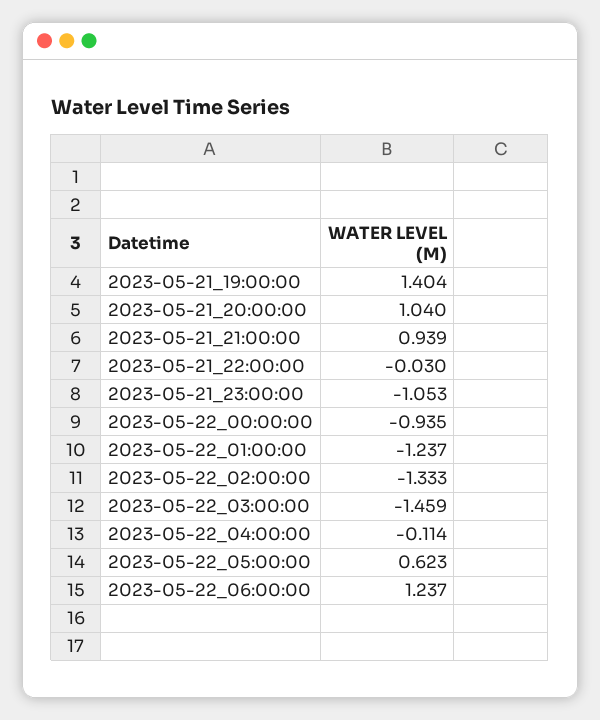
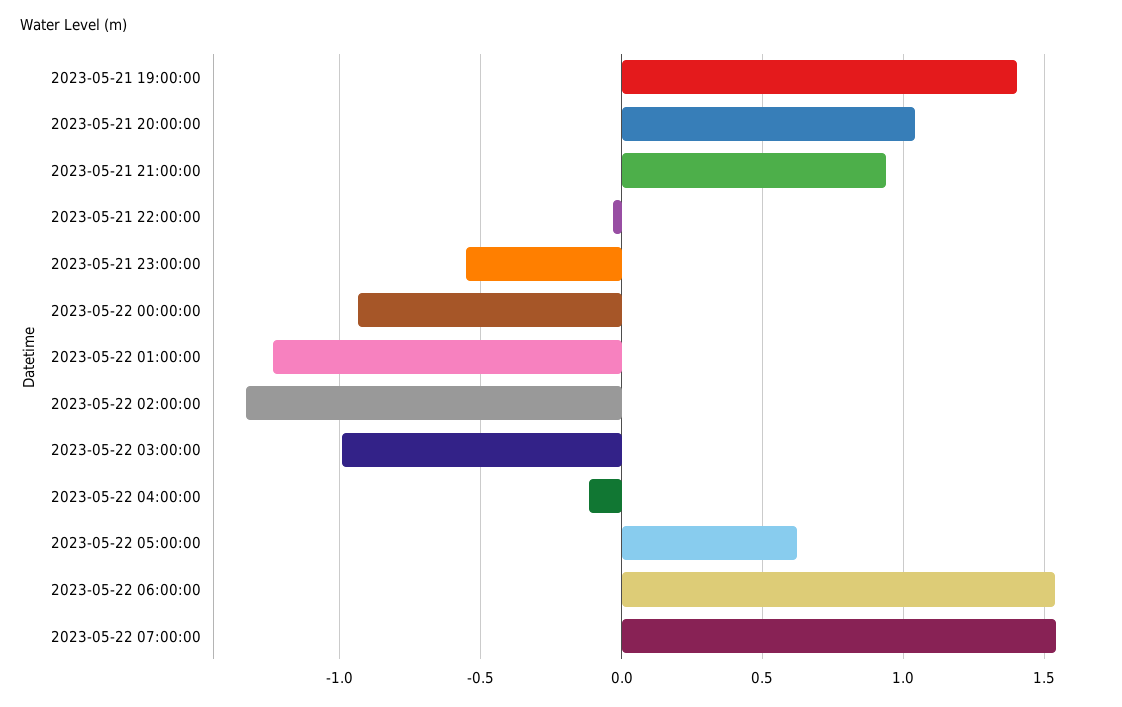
2023-05-21_23:00:00: -1.053 -> -0.55
2023-05-22_03:00:00: -1.459 -> -1
2023-05-22_06:00:00: 1.237 -> 1.55
2023-05-22 07:00:00: none -> 1.55

